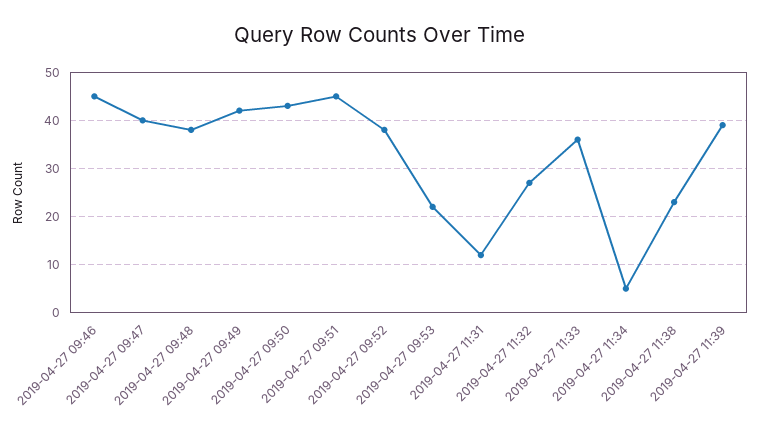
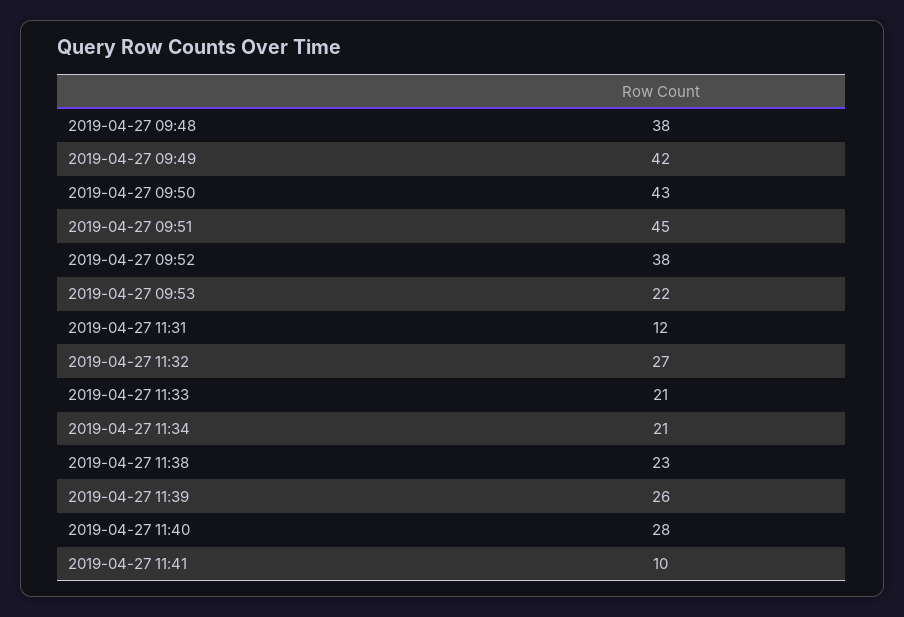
2019-04-27 09:46: 45 -> none
2019-04-27 09:47: 40 -> none
2019-04-27 11:33: 35 -> 21
2019-04-27 11:34: 5 -> 21
2019-04-27 11:39: 40 -> 26
2019-04-27 11:40: none -> 28
2019-04-27 11:41: none -> 10

